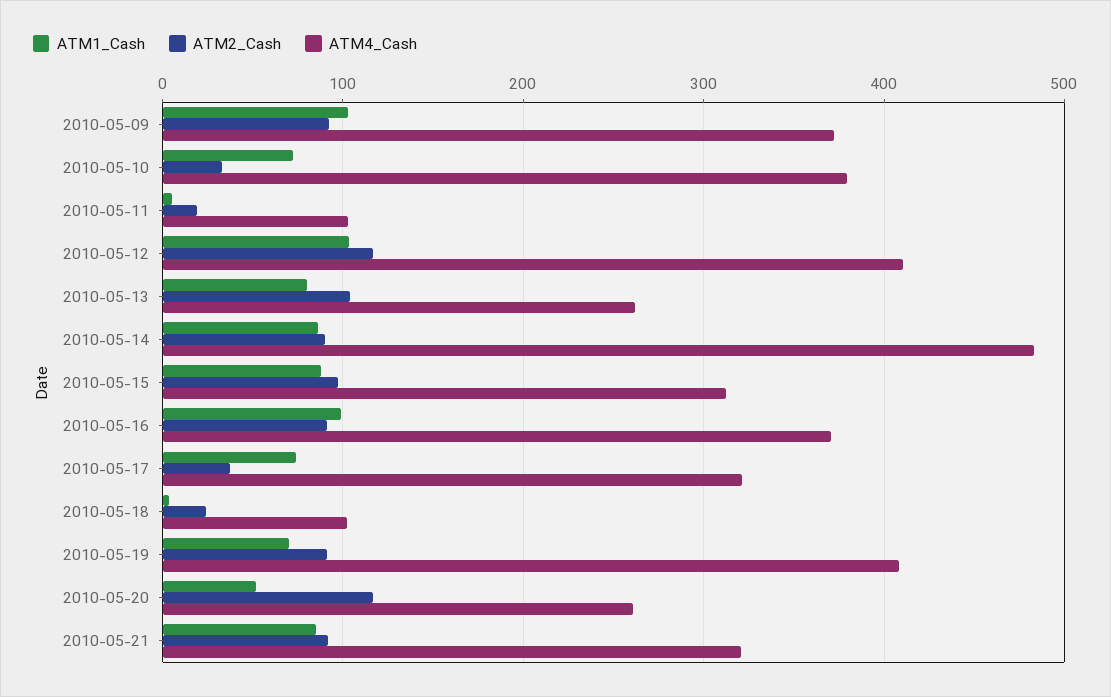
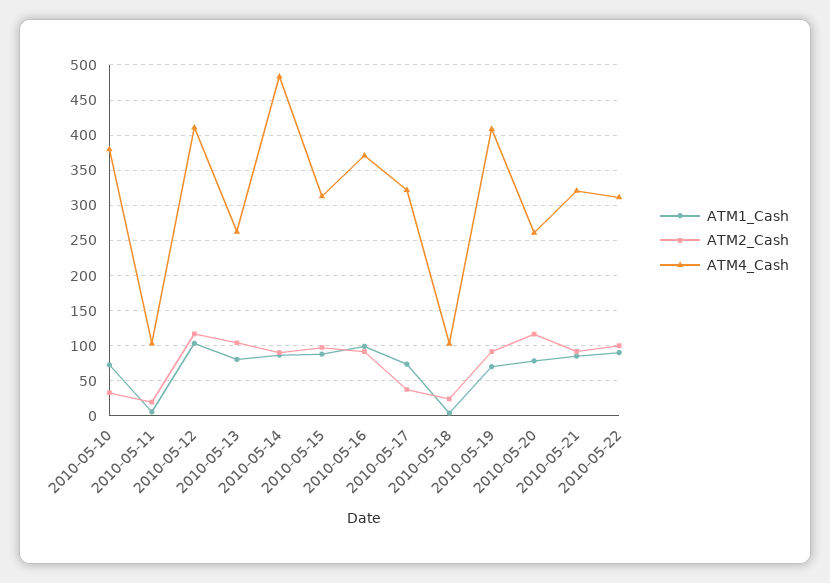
ATM1_Cash, 2010-05-09: 100 -> none
ATM2_Cash, 2010-05-09: 90 -> none
ATM4_Cash, 2010-05-09: 370 -> none
ATM1_Cash, 2010-05-20: 50 -> 80
ATM1_Cash, 2010-05-22: none -> 90
ATM2_Cash, 2010-05-22: none -> 100
ATM4_Cash, 2010-05-22: none -> 310

